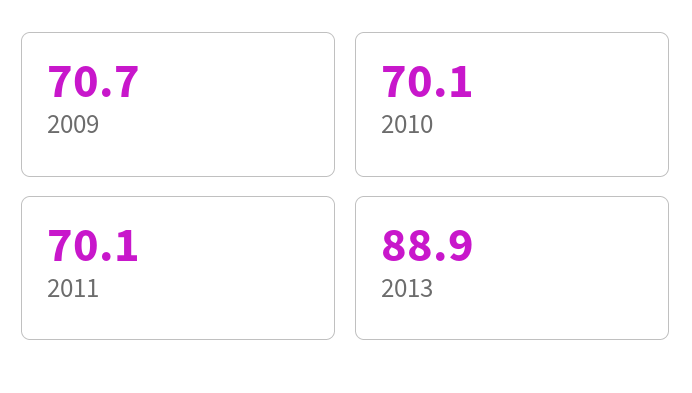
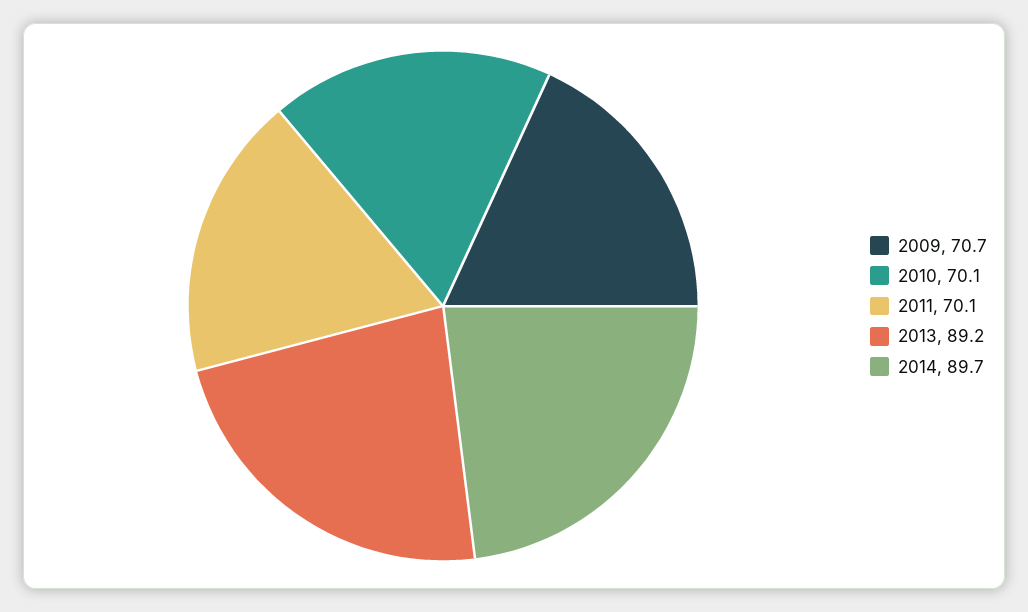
2013: 88.9 -> 89.2
2014: none -> 89.7

